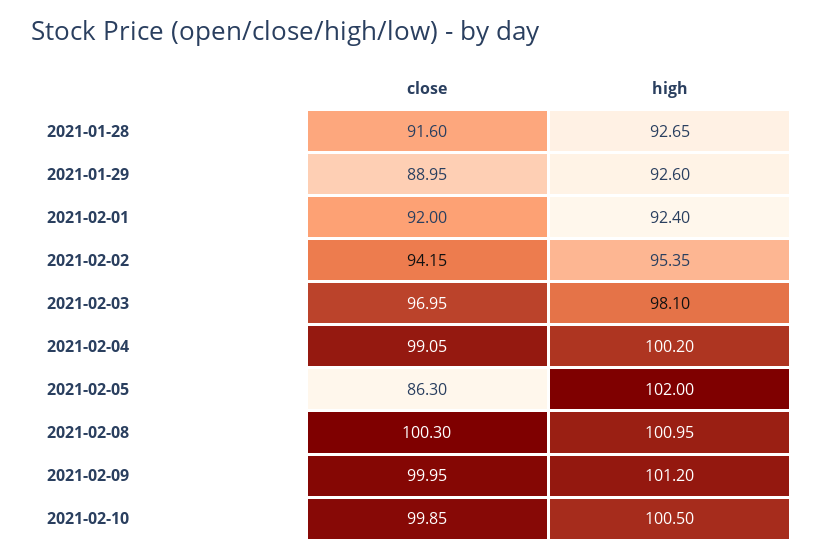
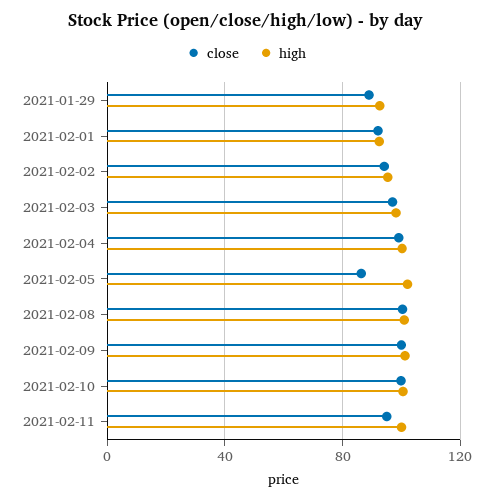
close, 2021-01-28: 91.6 -> none
high, 2021-01-28: 92.65 -> none
close, 2021-02-11: none -> 95
high, 2021-02-11: none -> 100

